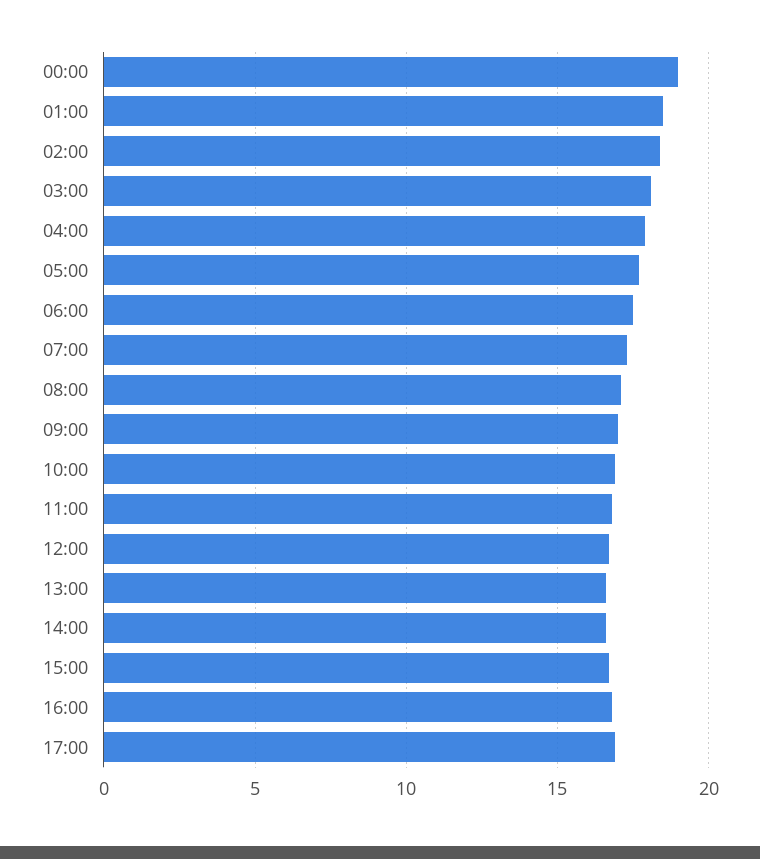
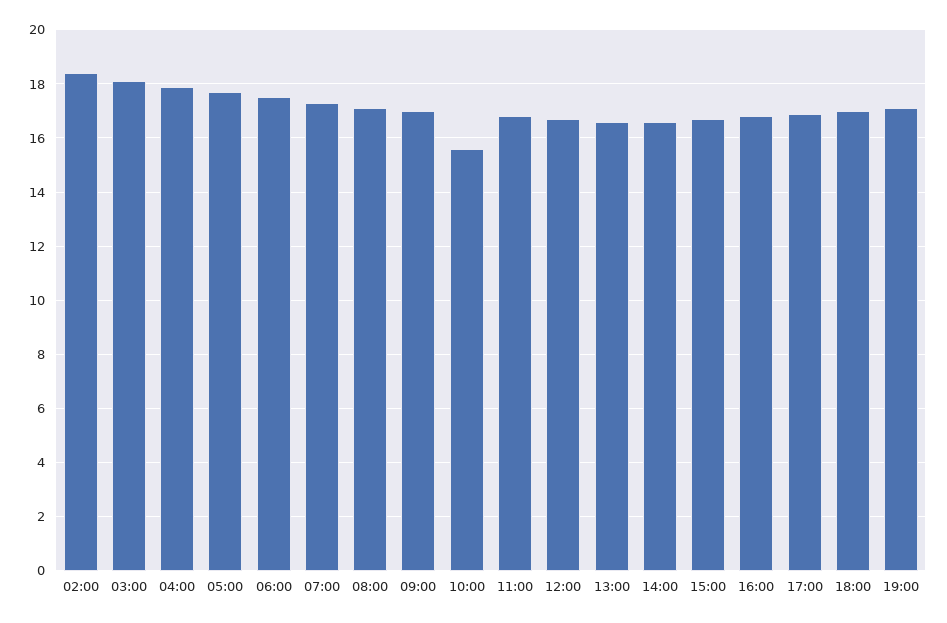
00:00: 19 -> none
01:00: 18.5 -> none
10:00: 17 -> 15.5
18:00: none -> 17
19:00: none -> 17

